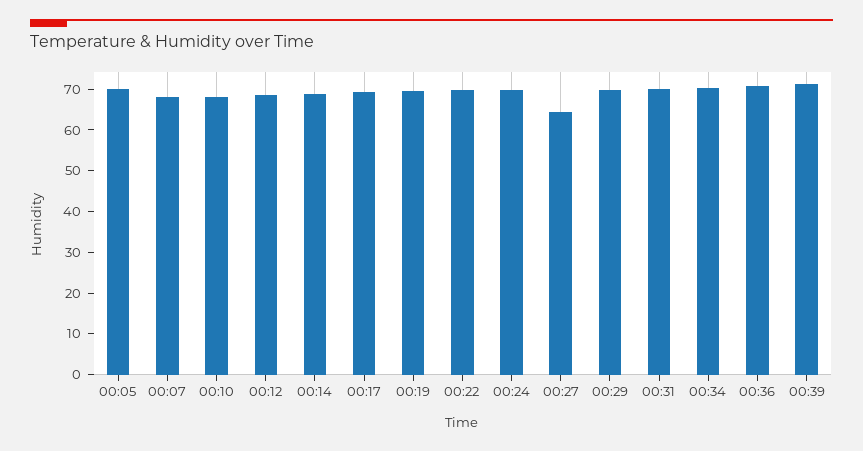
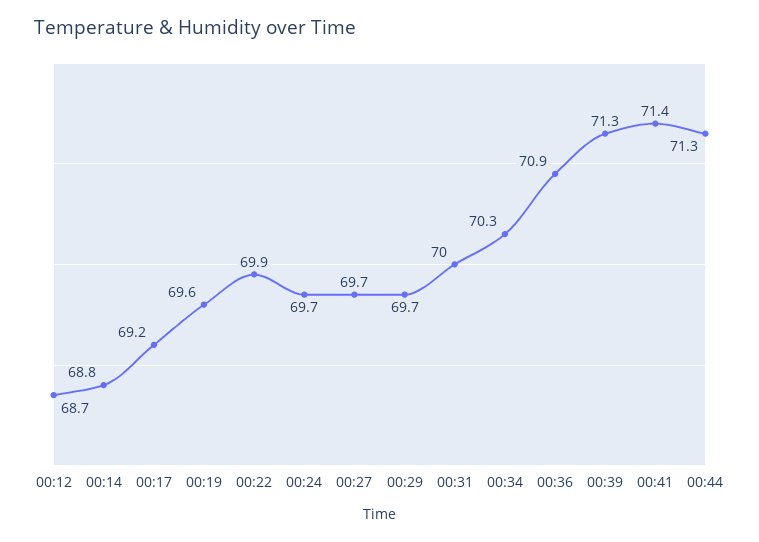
00:05: 70 -> none
00:07: 68 -> none
00:10: 68 -> none
00:27: 64 -> 69.7
00:41: none -> 71.4
00:44: none -> 71.3

